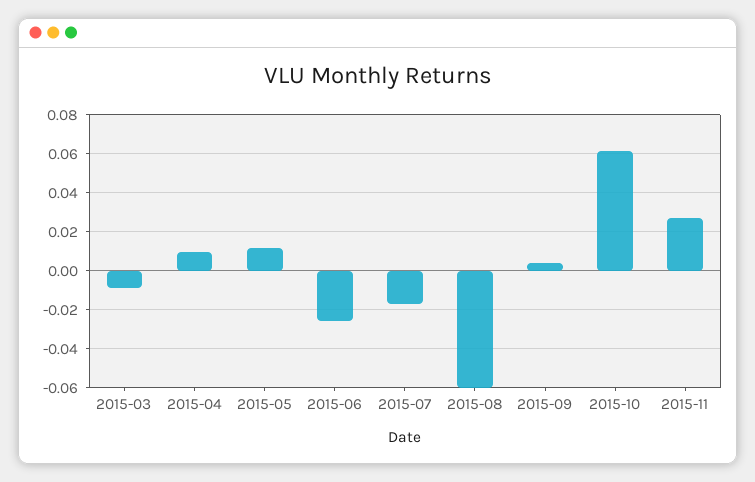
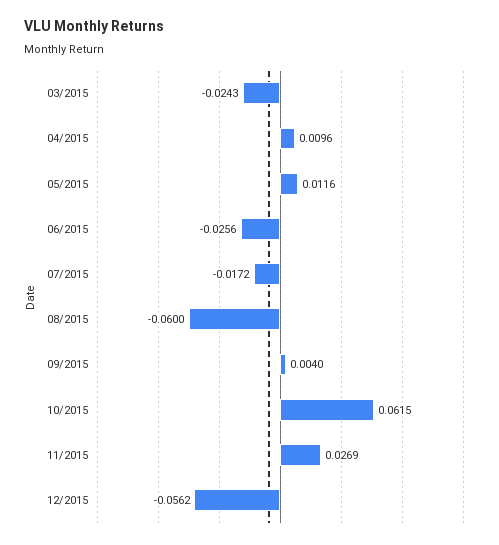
2015-03: -0.01 -> -0.0243
12/2015: none -> -0.0562

